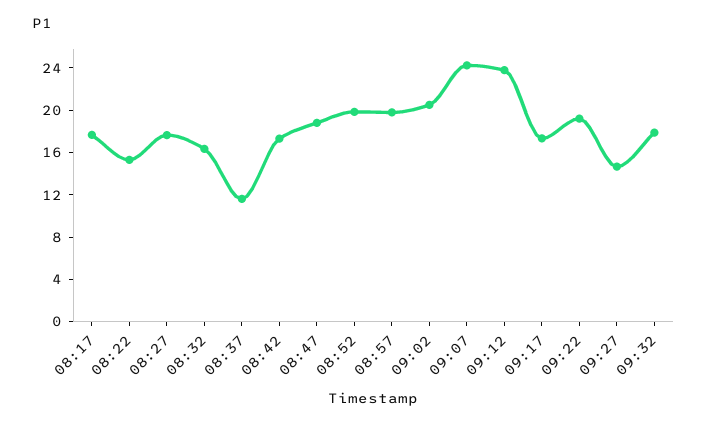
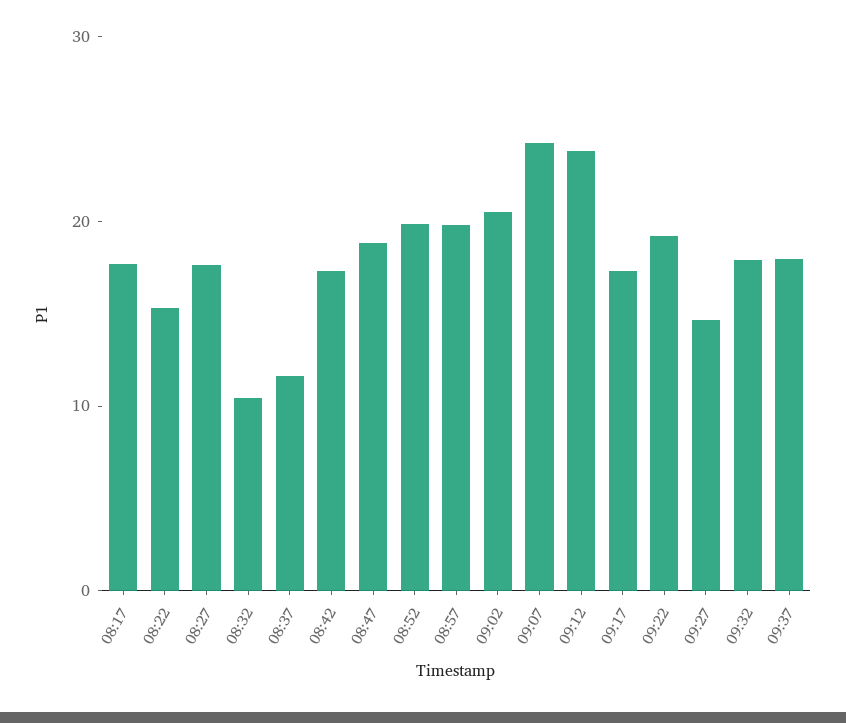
08:32: 16 -> 10
09:37: none -> 18

